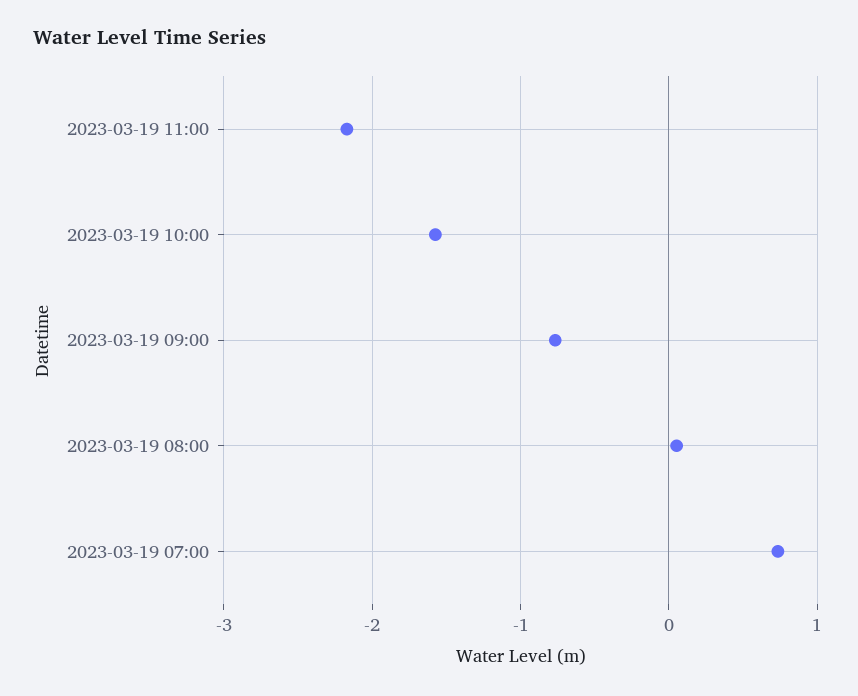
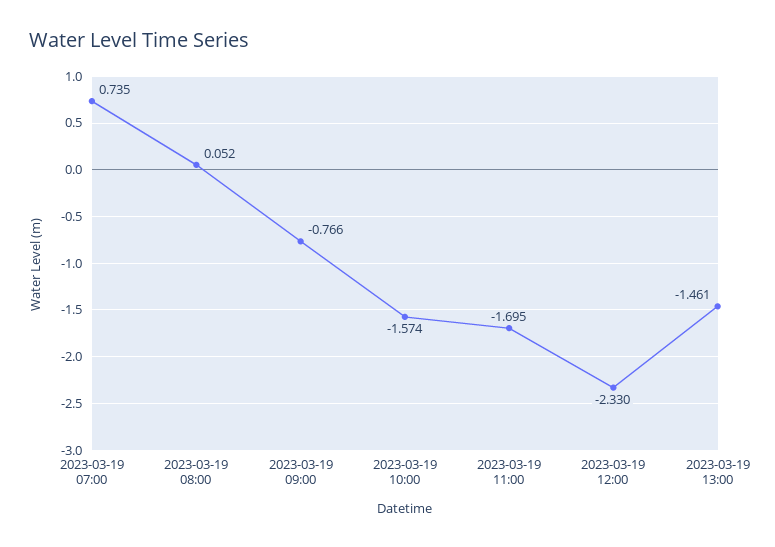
2023-03-19 11:00: -2.2 -> -1.695
2023-03-19 12:00: none -> -2.33
2023-03-19 13:00: none -> -1.461

